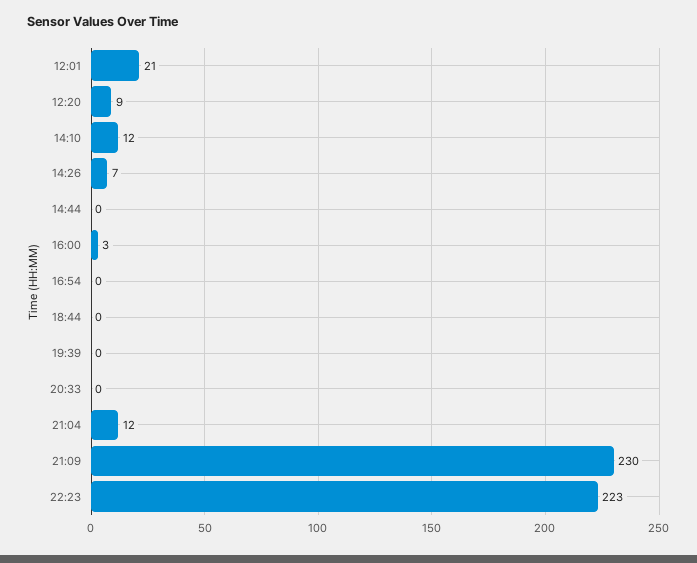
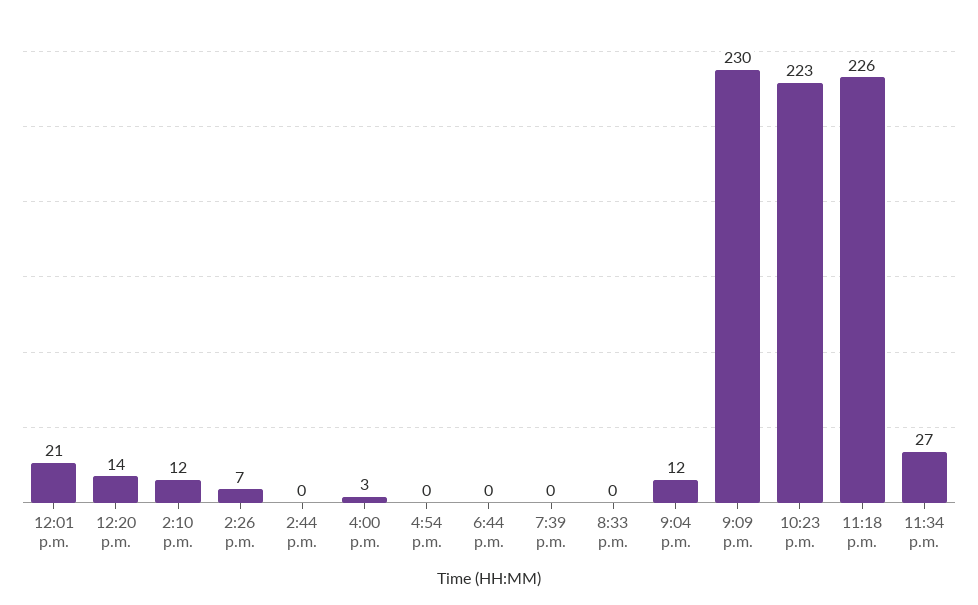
12:20: 9 -> 14
11:18 p.m.: none -> 226
11:34 p.m.: none -> 27

